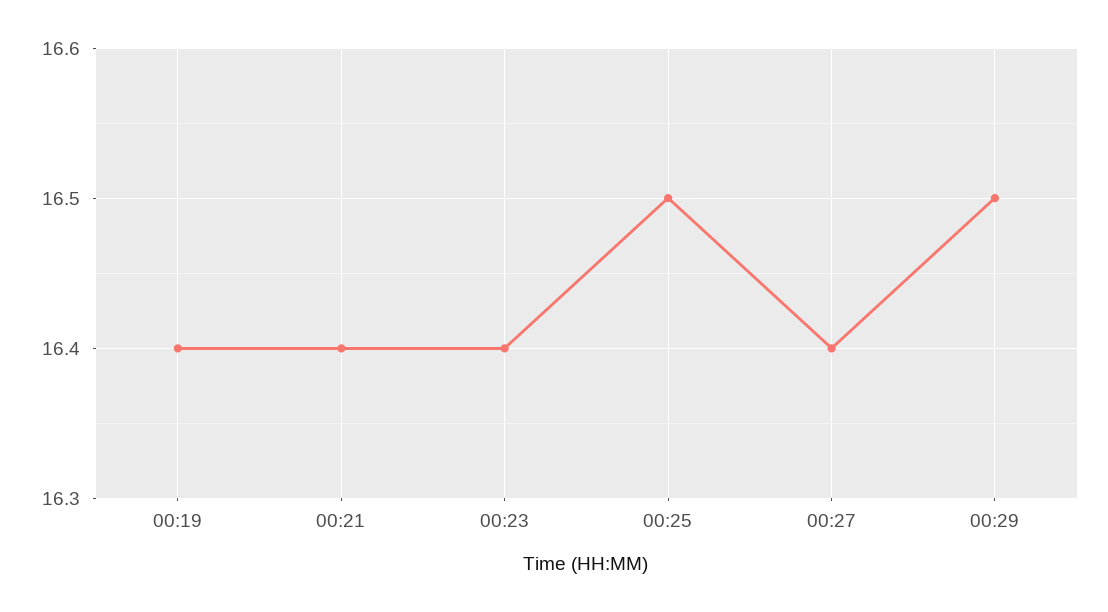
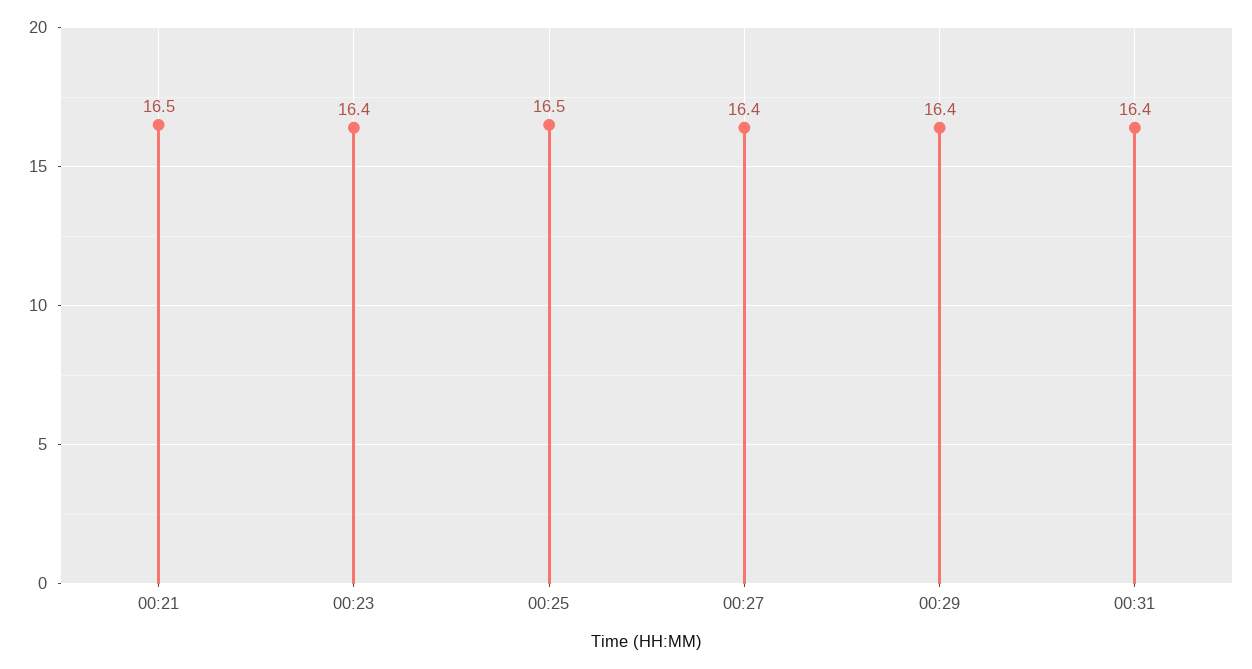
00:19: 16.4 -> none
00:21: 16.4 -> 16.5
00:29: 16.5 -> 16.4
00:31: none -> 16.4

